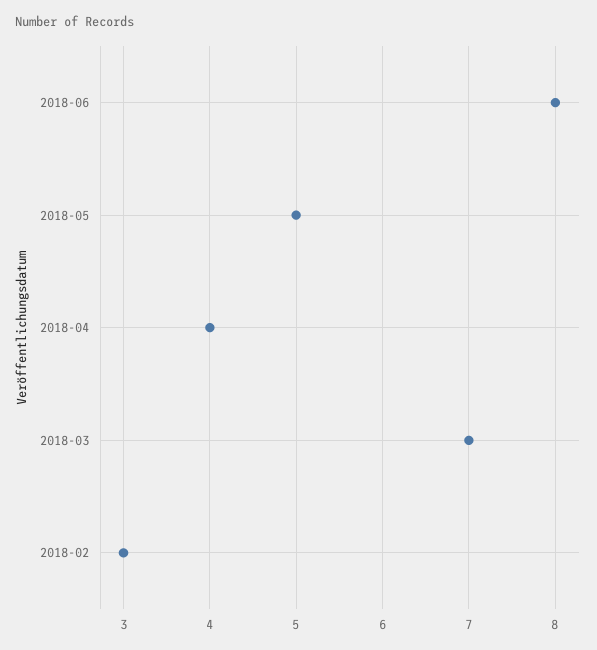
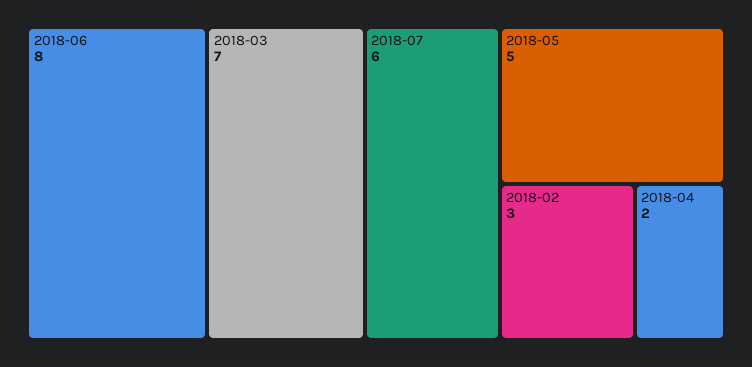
2018-04: 4 -> 2
2018-07: none -> 6

